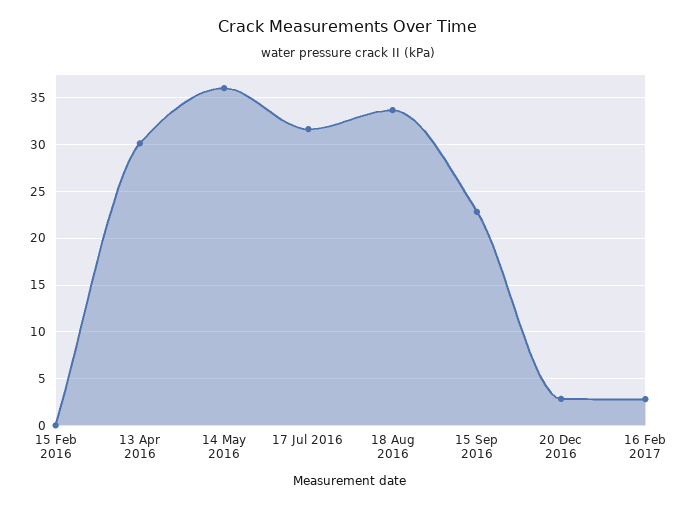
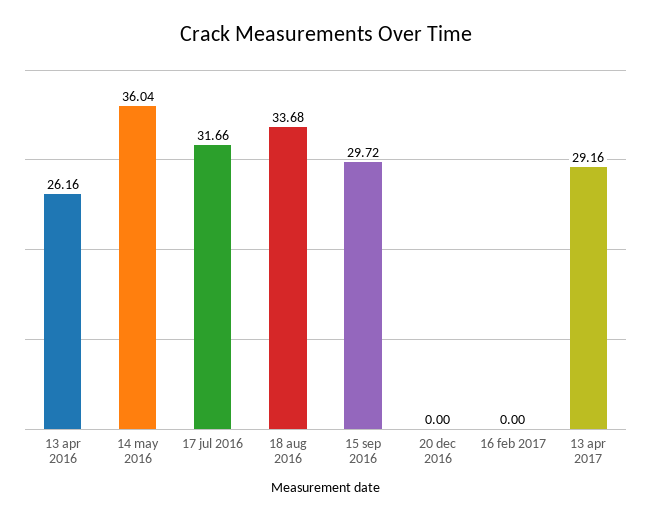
15 Feb 2016: 0 -> none
13 Apr 2016: 30 -> 26.16
15 Sep 2016: 23 -> 29.72
20 Dec 2016: 3 -> 0
16 Feb 2017: 3 -> 0
13 apr 2017: none -> 29.16

